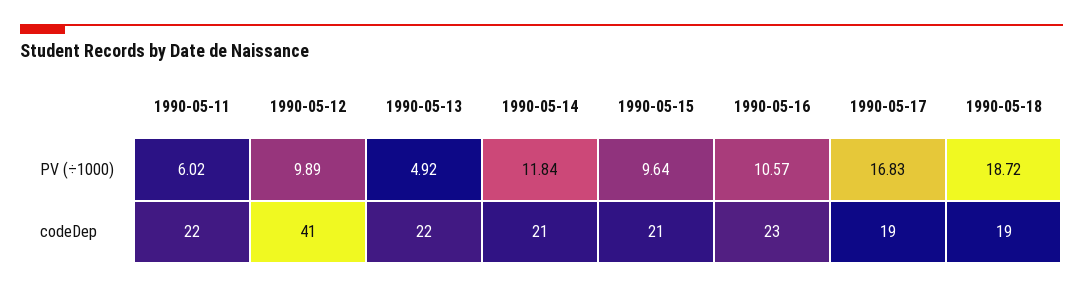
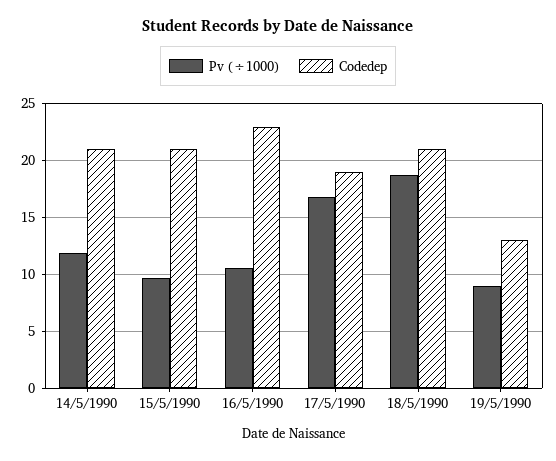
PV (÷1000), 1990-05-11: 6.02 -> none
PV (÷1000), 1990-05-12: 9.89 -> none
PV (÷1000), 1990-05-13: 4.92 -> none
codeDep, 1990-05-11: 22 -> none
codeDep, 1990-05-12: 41 -> none
codeDep, 1990-05-13: 22 -> none
codeDep, 1990-05-18: 19 -> 21
PV (÷1000), 19/5/1990: none -> 9
codeDep, 19/5/1990: none -> 13

